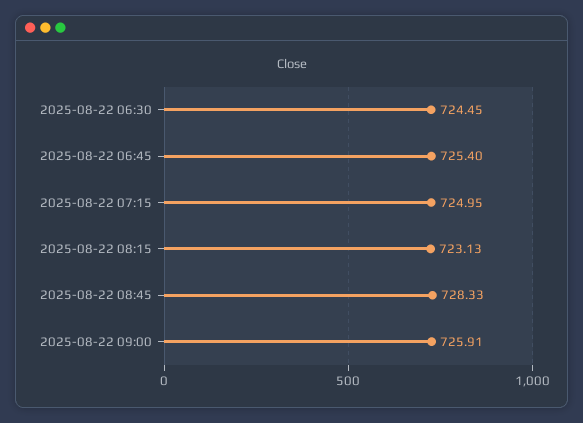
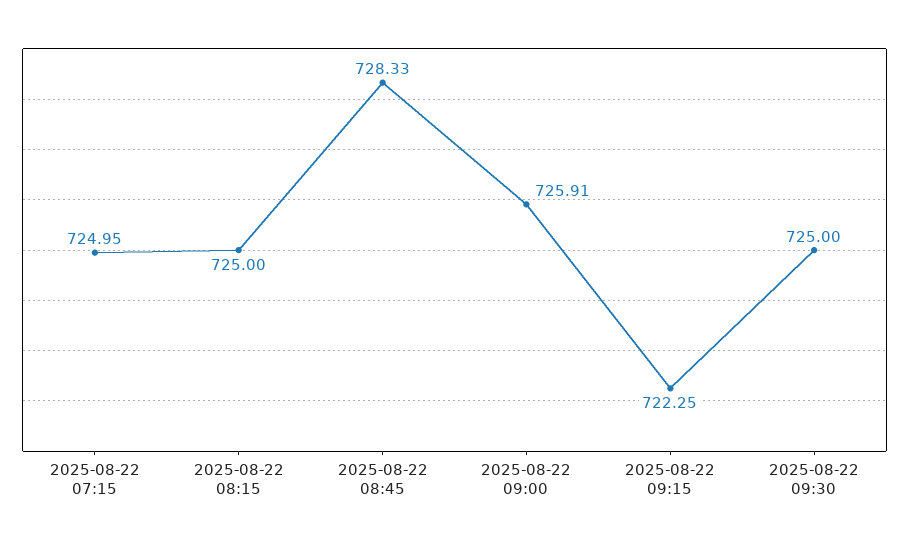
2025-08-22 06:30: 724.45 -> none
2025-08-22 06:45: 725.4 -> none
2025-08-22 08:15: 723.13 -> 725
2025-08-22 09:15: none -> 722.25
2025-08-22 09:30: none -> 725

